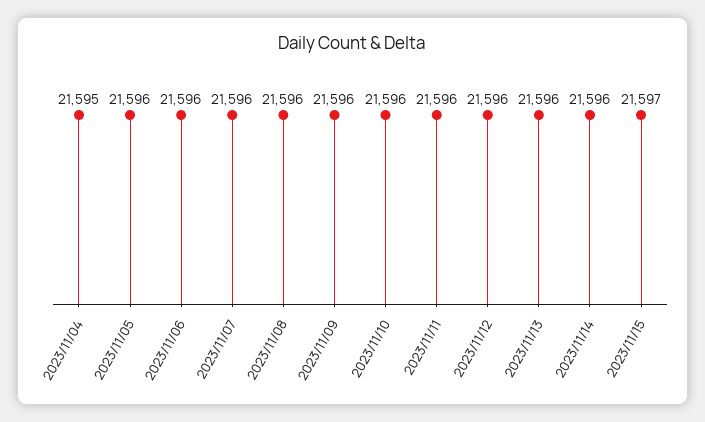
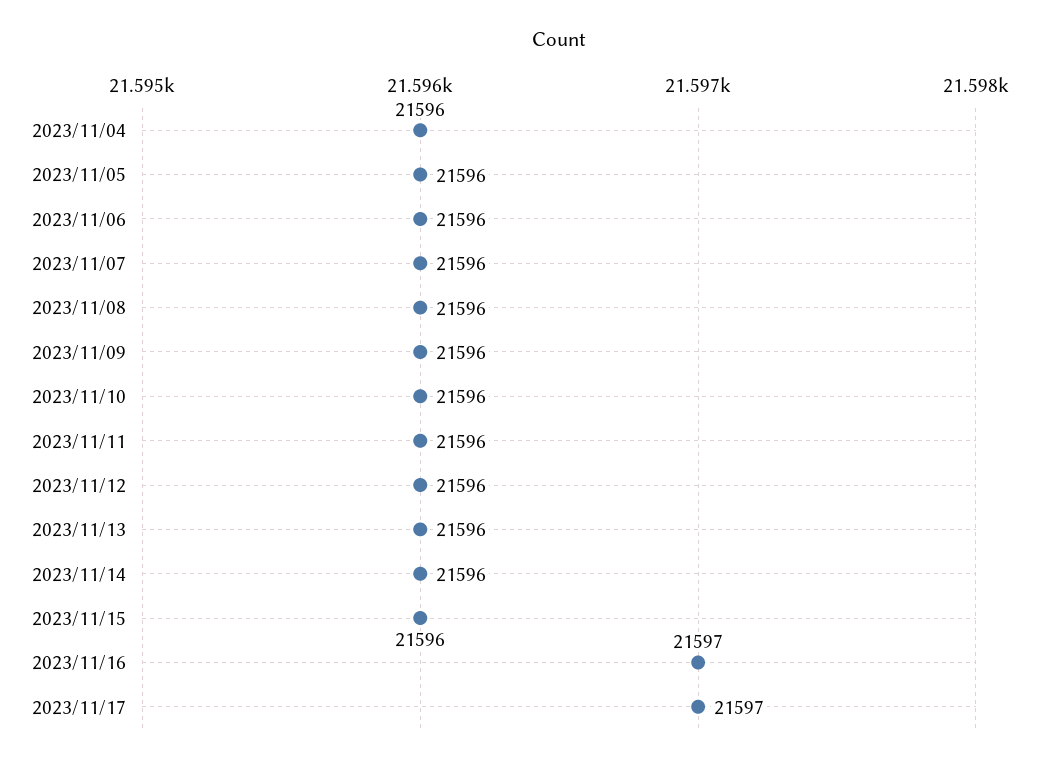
2023/11/04: 21595 -> 21596
2023/11/15: 21597 -> 21596
2023/11/16: none -> 21597
2023/11/17: none -> 21597

